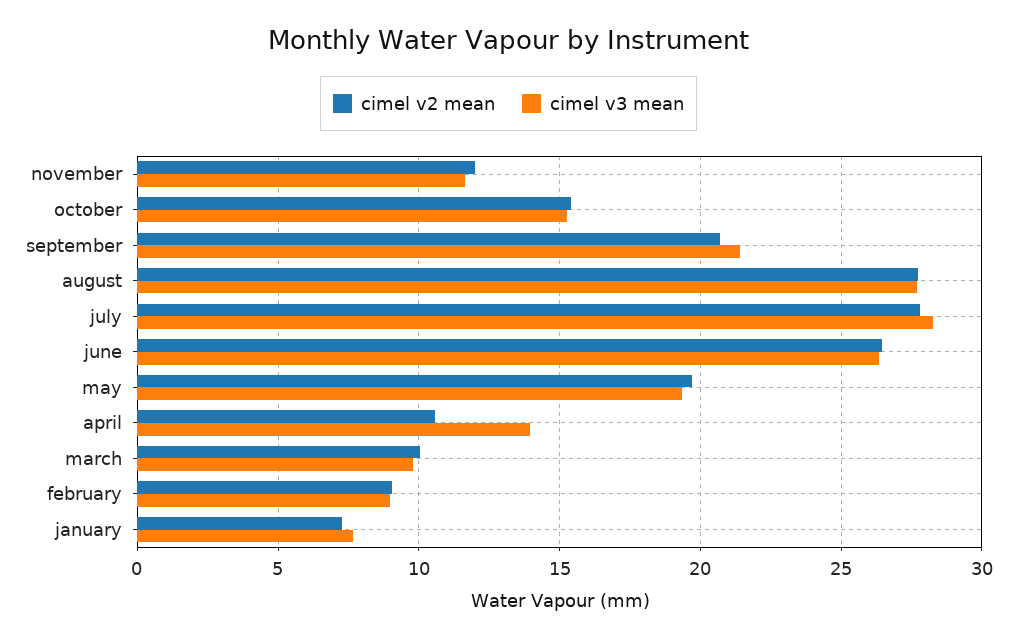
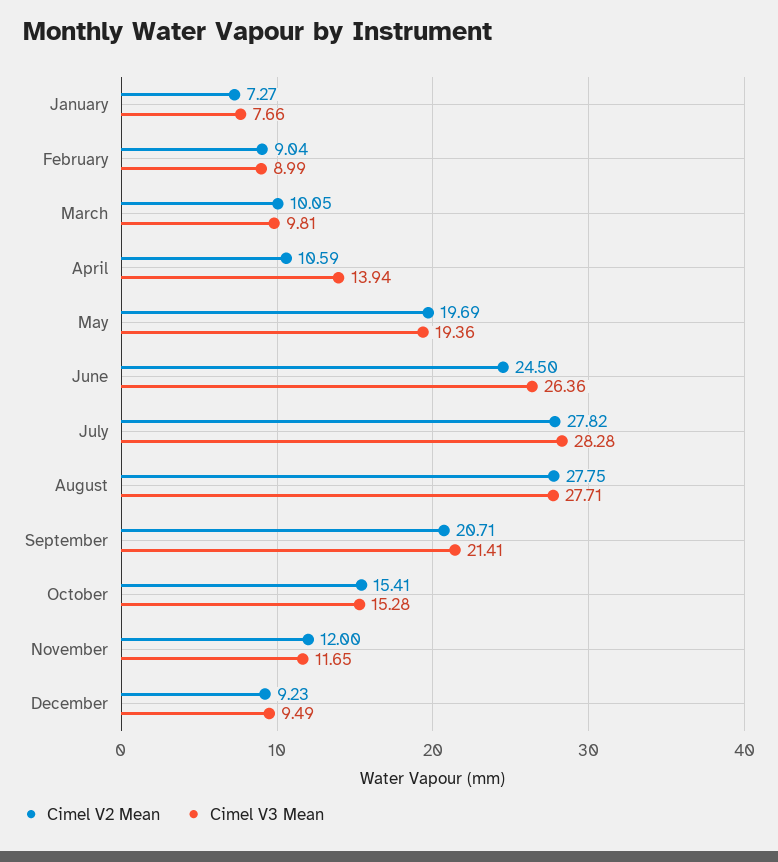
cimel v2 mean, june: 26.5 -> 24.5
cimel v2 mean, December: none -> 9.23
cimel v3 mean, December: none -> 9.49

